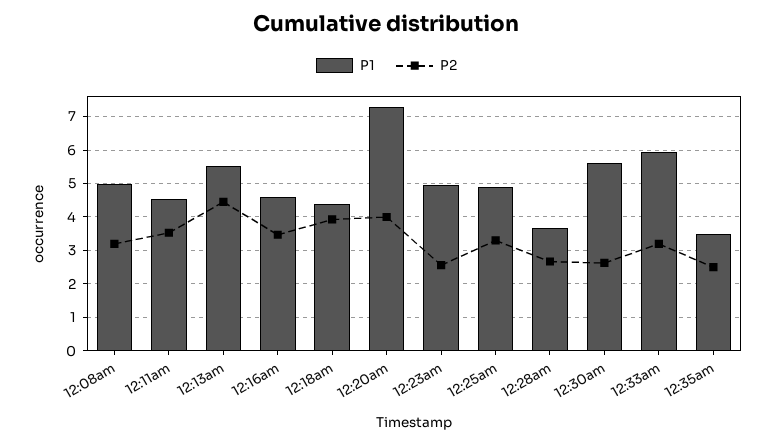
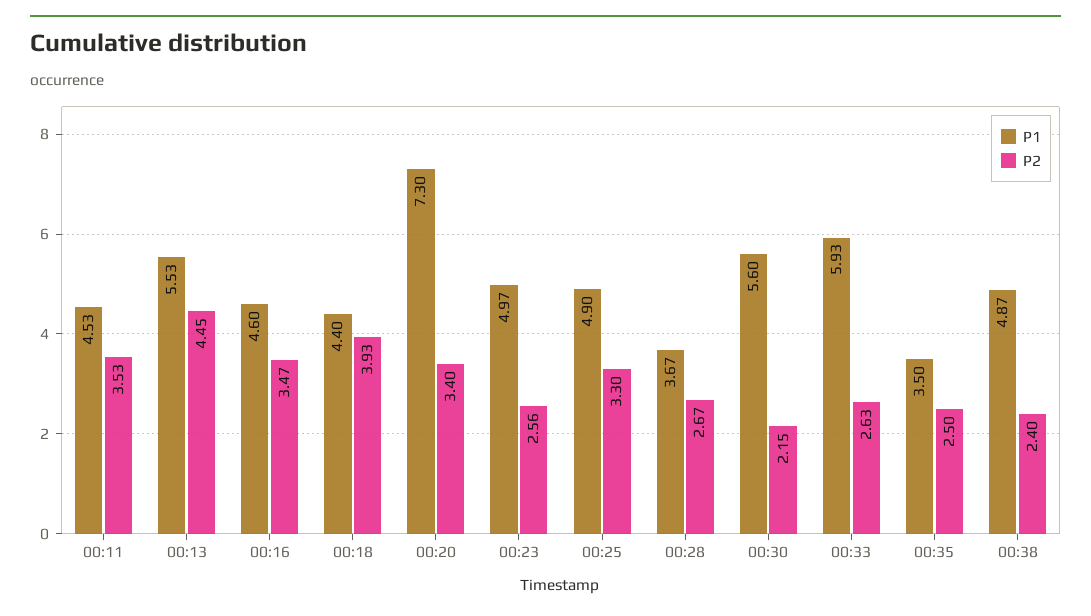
P1, 12:08am: 5 -> none
P2, 12:08am: 3.2 -> none
P2, 12:20am: 4 -> 3.4
P2, 12:30am: 2.6 -> 2.15
P2, 12:33am: 3.2 -> 2.63
P1, 00:38: none -> 4.87
P2, 00:38: none -> 2.4

